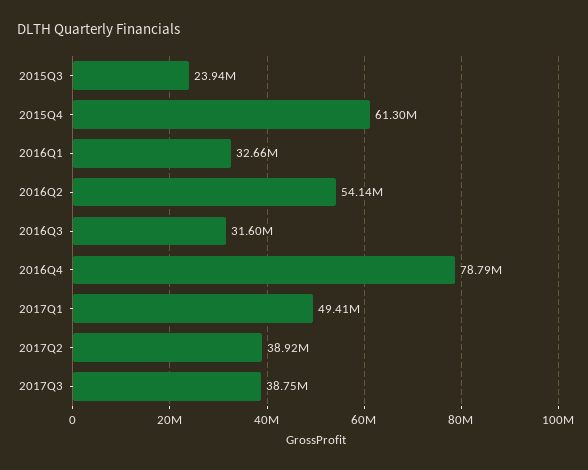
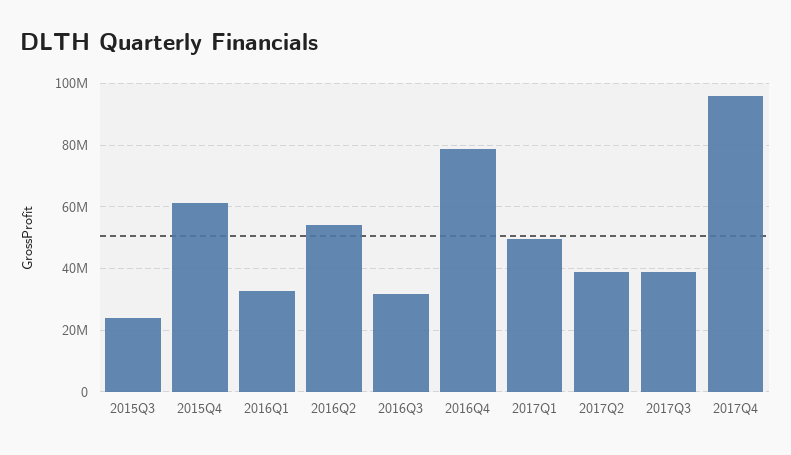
2017Q4: none -> 96000000

